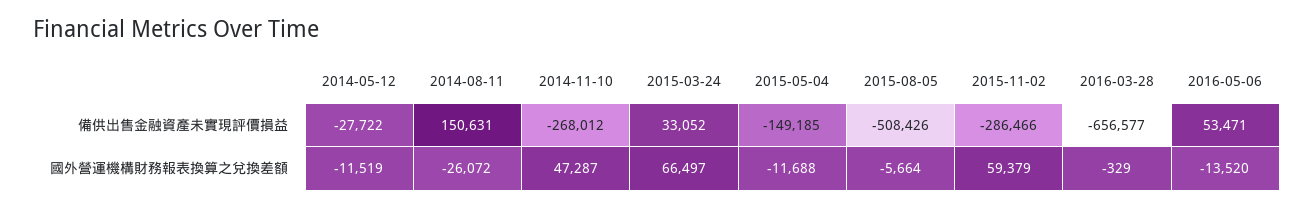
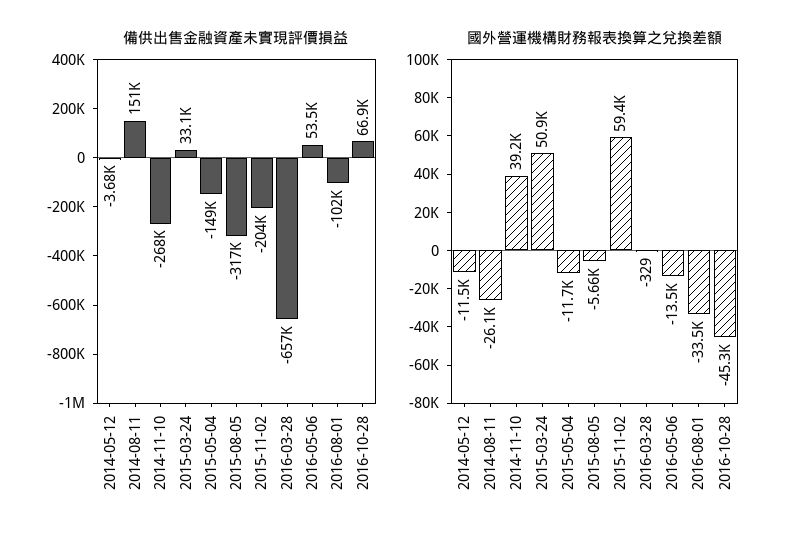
備供出售金融資產未實現評價損益, 2014-05-12: -27722 -> -3680
備供出售金融資產未實現評價損益, 2015-08-05: -508426 -> -317000
備供出售金融資產未實現評價損益, 2015-11-02: -286466 -> -204000
國外營運機構財務報表換算之兌換差額, 2014-11-10: 47287 -> 39200
國外營運機構財務報表換算之兌換差額, 2015-03-24: 66497 -> 50900
備供出售金融資產未實現評價損益, 2016-08-01: none -> -102000
備供出售金融資產未實現評價損益, 2016-10-28: none -> 66900
國外營運機構財務報表換算之兌換差額, 2016-08-01: none -> -33500
國外營運機構財務報表換算之兌換差額, 2016-10-28: none -> -45300

